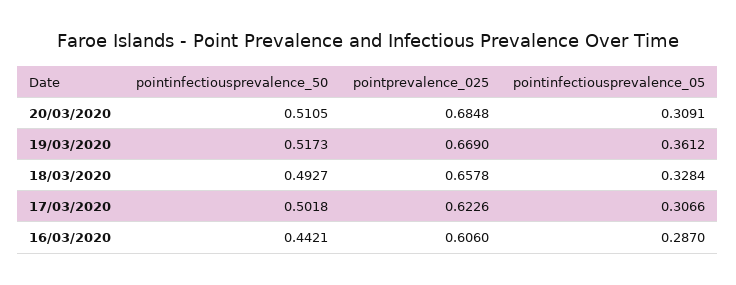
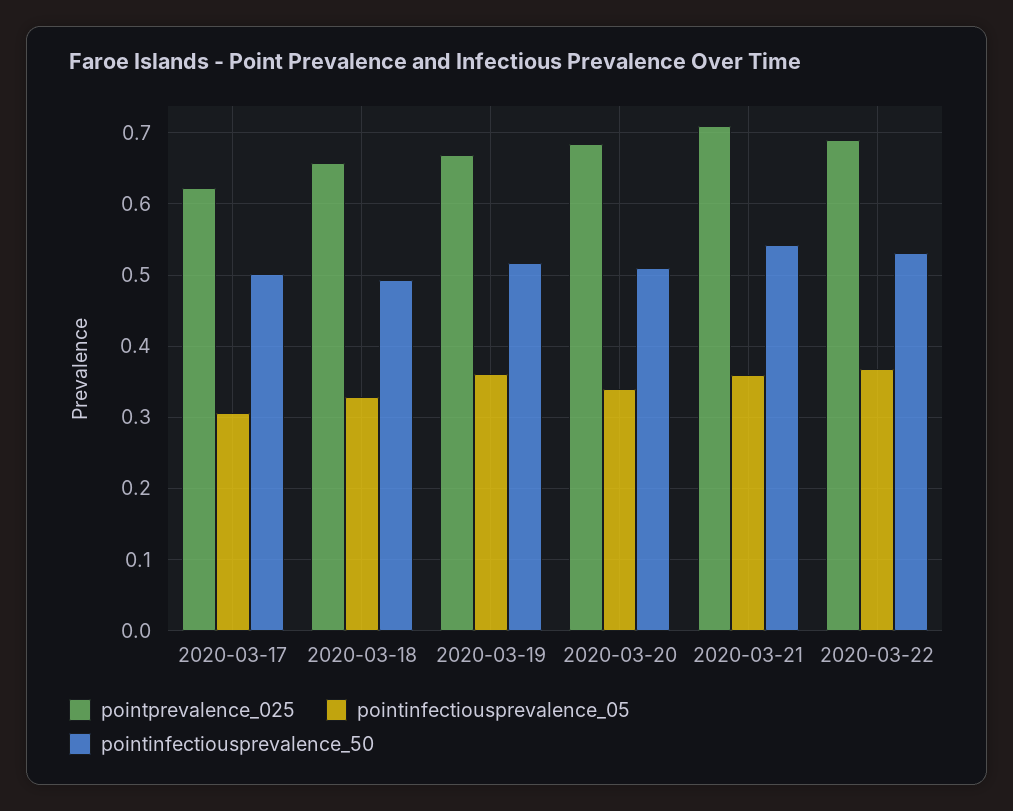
pointinfectiousprevalence_05, 20/03/2020: 0.3091 -> 0.34
pointinfectiousprevalence_50, 16/03/2020: 0.4421 -> none
pointprevalence_025, 16/03/2020: 0.606 -> none
pointinfectiousprevalence_05, 16/03/2020: 0.287 -> none
pointprevalence_025, 2020-03-21: none -> 0.71
pointinfectiousprevalence_05, 2020-03-21: none -> 0.36
pointinfectiousprevalence_50, 2020-03-21: none -> 0.54
pointprevalence_025, 2020-03-22: none -> 0.69
pointinfectiousprevalence_05, 2020-03-22: none -> 0.37
pointinfectiousprevalence_50, 2020-03-22: none -> 0.53

